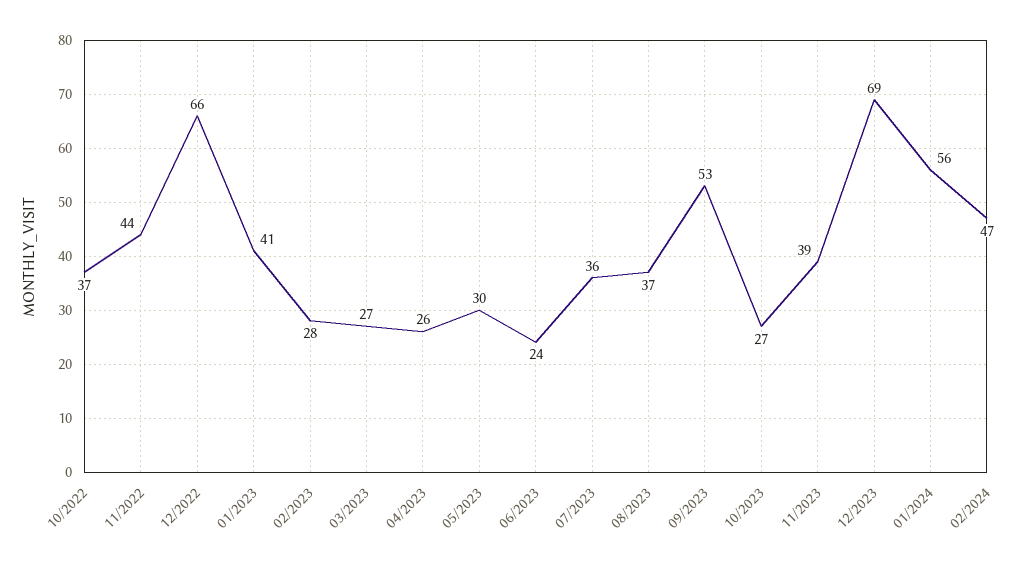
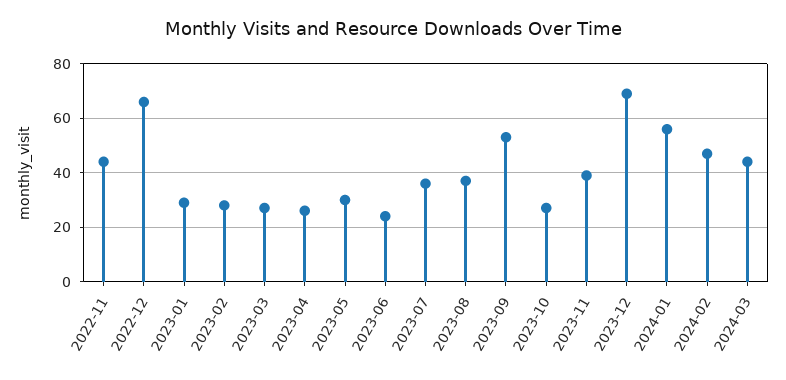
10/2022: 37 -> none
01/2023: 41 -> 30
2024-03: none -> 45

